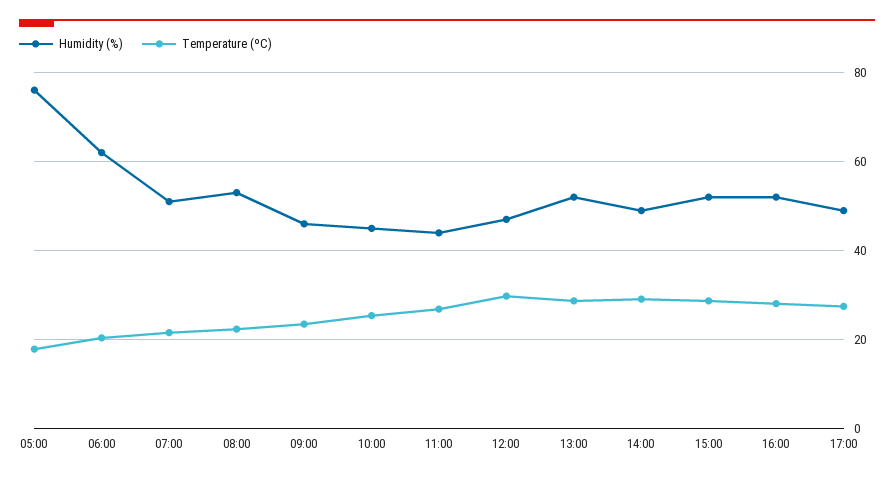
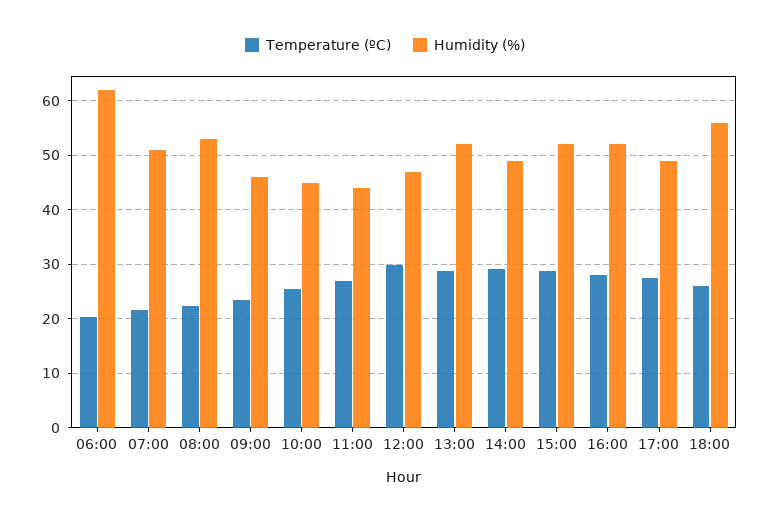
Humidity (%), 05:00: 76 -> none
Temperature (ºC), 05:00: 18 -> none
Temperature (ºC), 18:00: none -> 26
Humidity (%), 18:00: none -> 56

